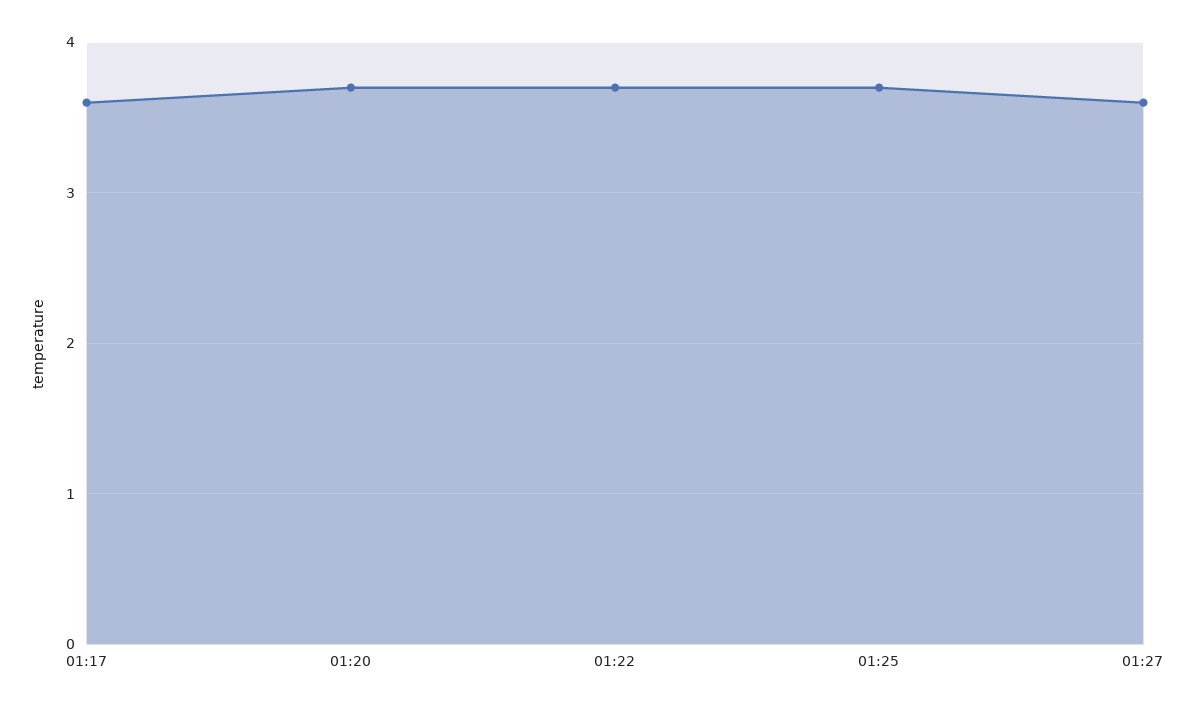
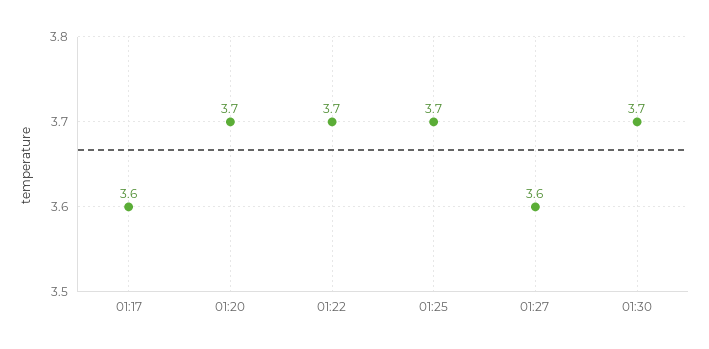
01:30: none -> 3.7

